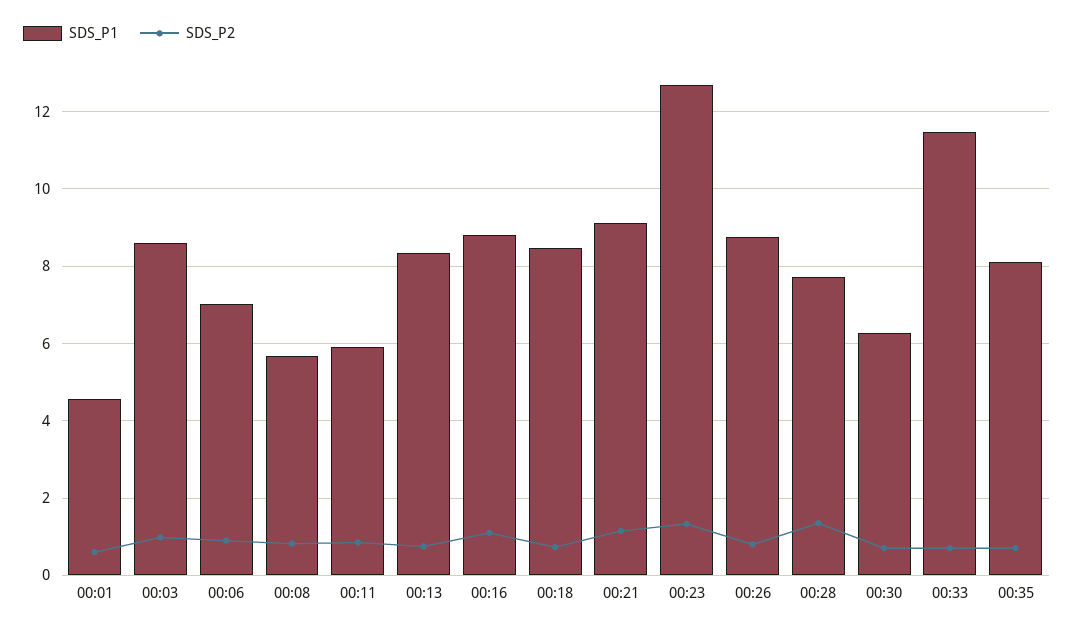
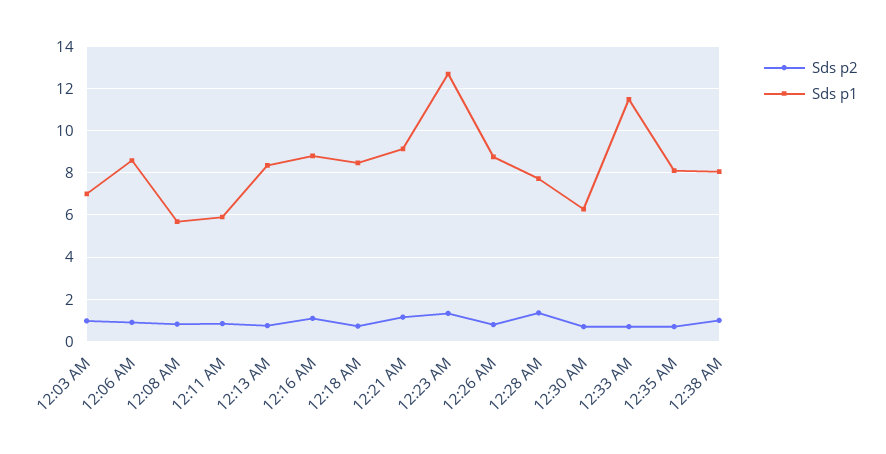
SDS_P1, 00:01: 4.6 -> none
SDS_P2, 00:01: 0.6 -> none
SDS_P1, 00:03: 8.6 -> 7
SDS_P1, 00:06: 7 -> 8.5
SDS_P2, 12:38 AM: none -> 1
SDS_P1, 12:38 AM: none -> 8

